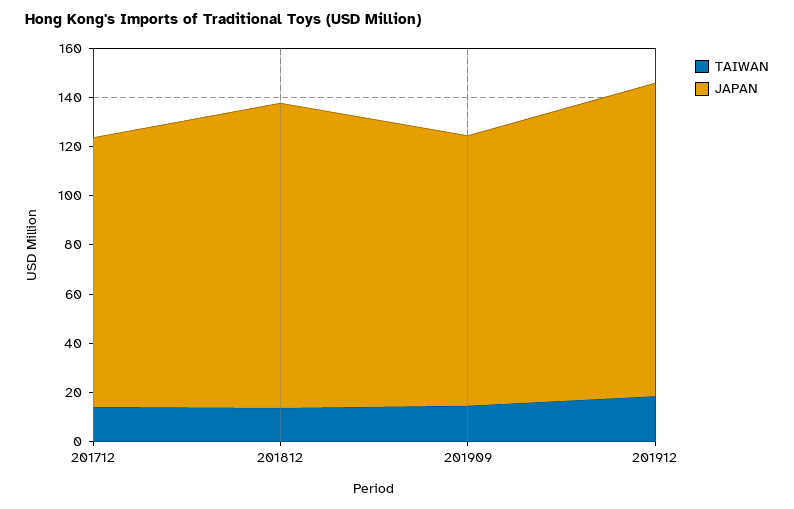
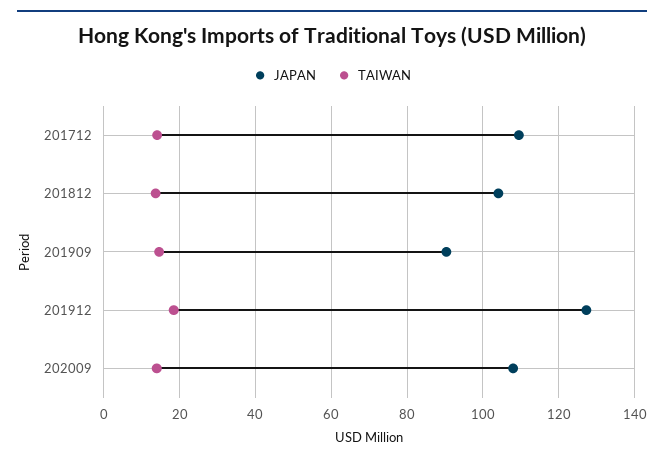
JAPAN, 201812: 125 -> 104
JAPAN, 201909: 110 -> 90
JAPAN, 202009: none -> 108
TAIWAN, 202009: none -> 14

